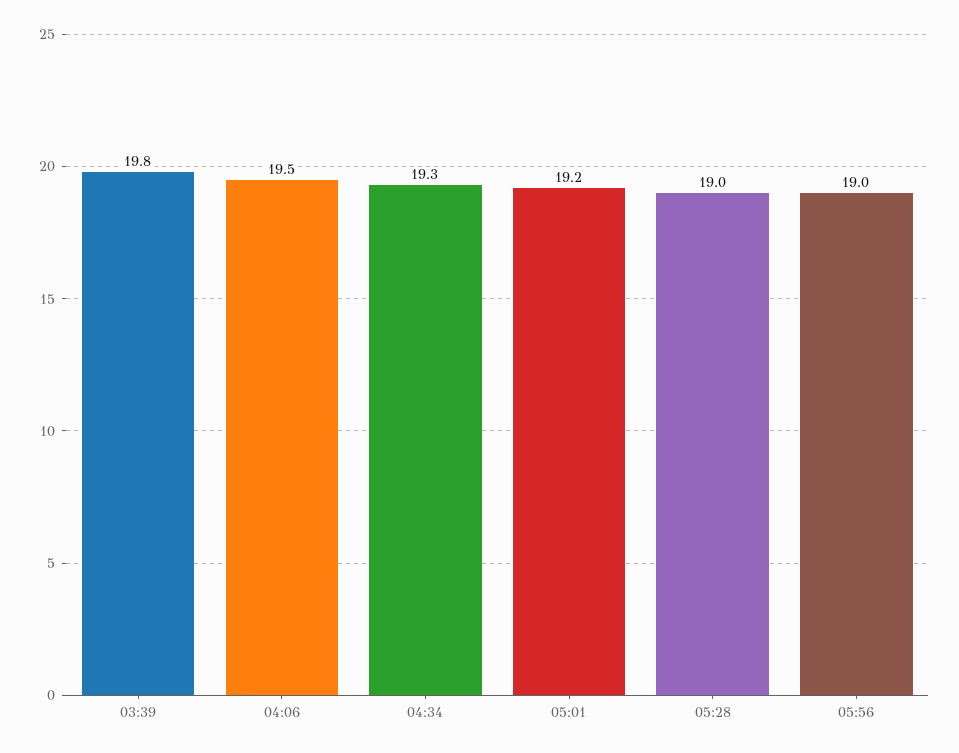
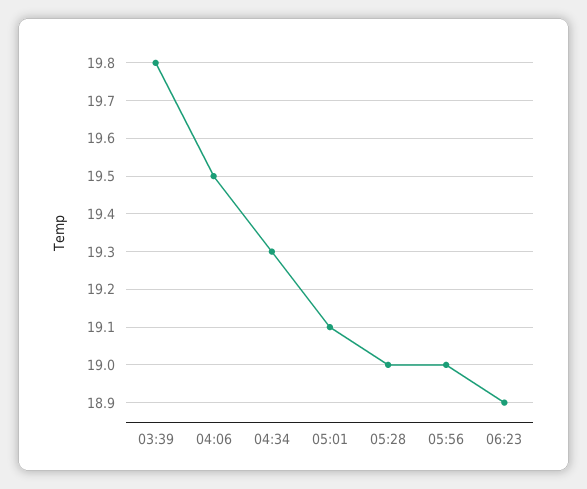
05:01: 19.2 -> 19.1
06:23: none -> 18.9

